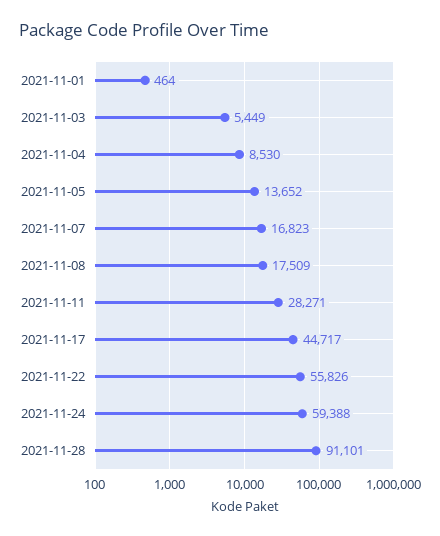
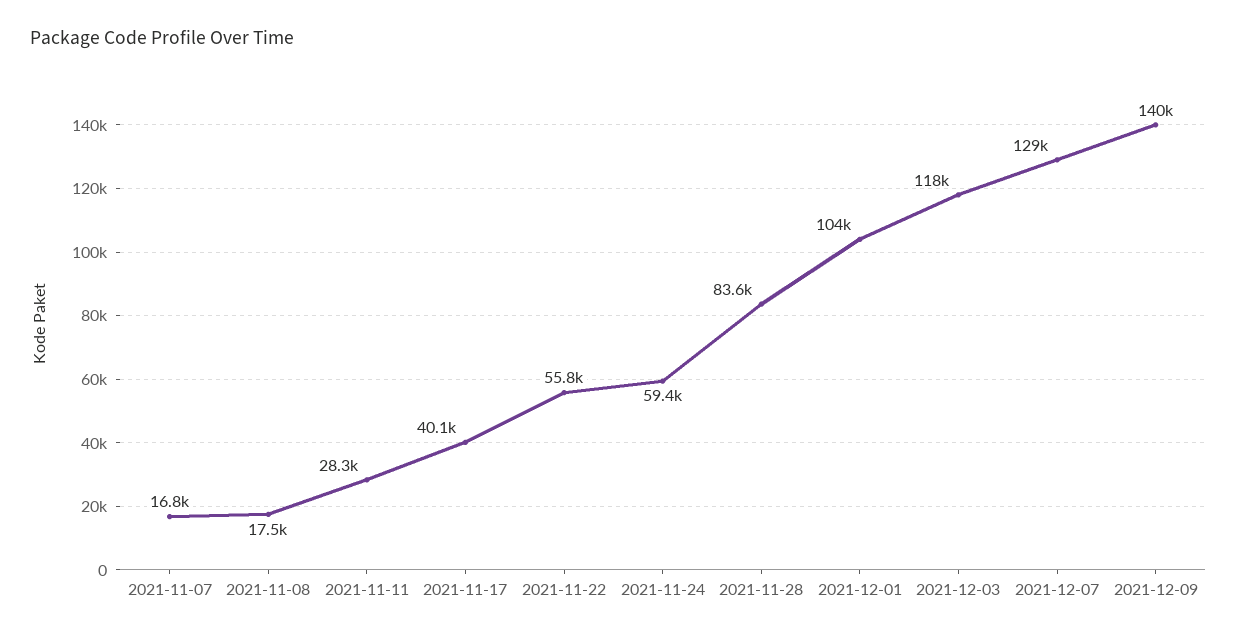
2021-11-01: 464 -> none
2021-11-03: 5449 -> none
2021-11-04: 8530 -> none
2021-11-05: 13652 -> none
2021-11-17: 44717 -> 40100
2021-11-28: 91101 -> 83600
2021-12-01: none -> 104000
2021-12-03: none -> 118000
2021-12-07: none -> 129000
2021-12-09: none -> 140000

